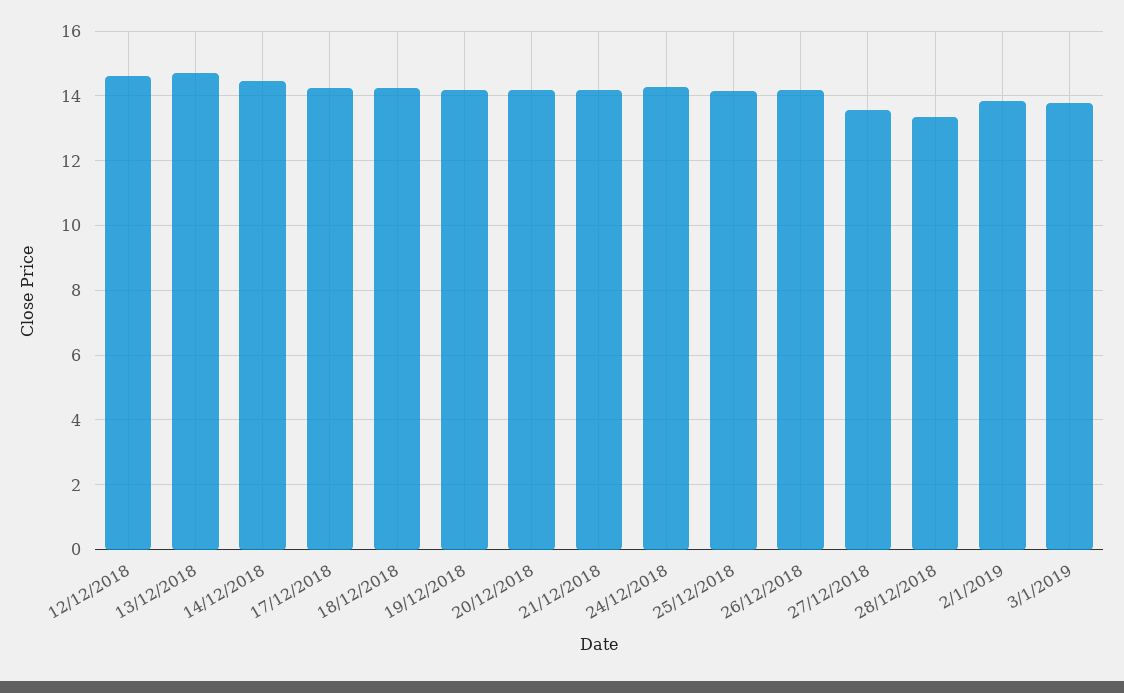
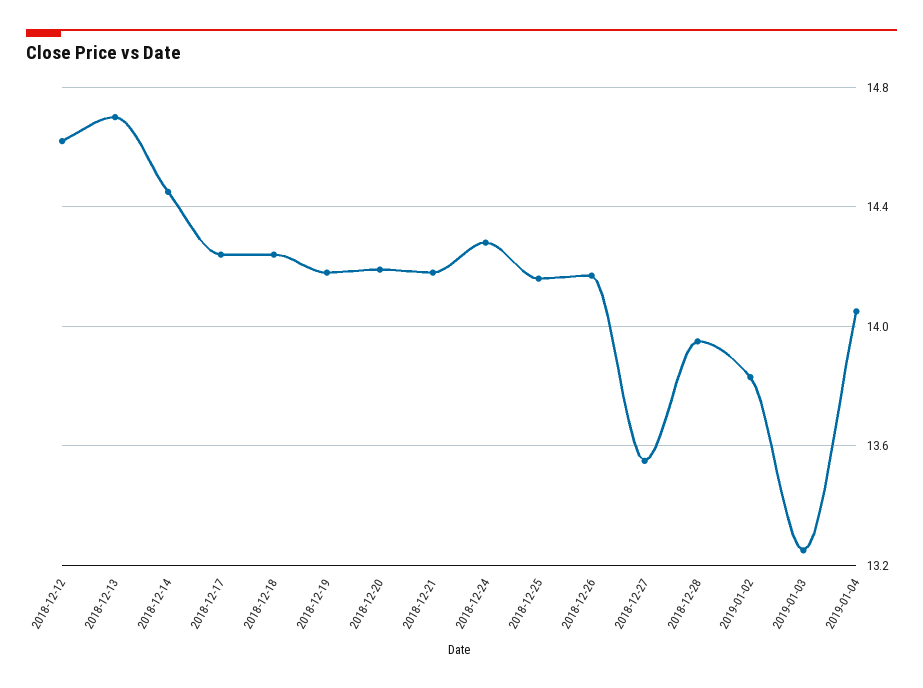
28/12/2018: 13.4 -> 13.95
3/1/2019: 13.8 -> 13.25
2019-01-04: none -> 14.05

